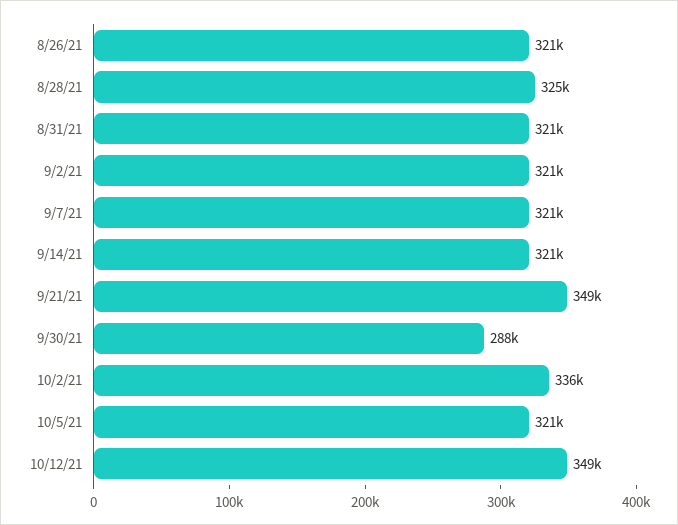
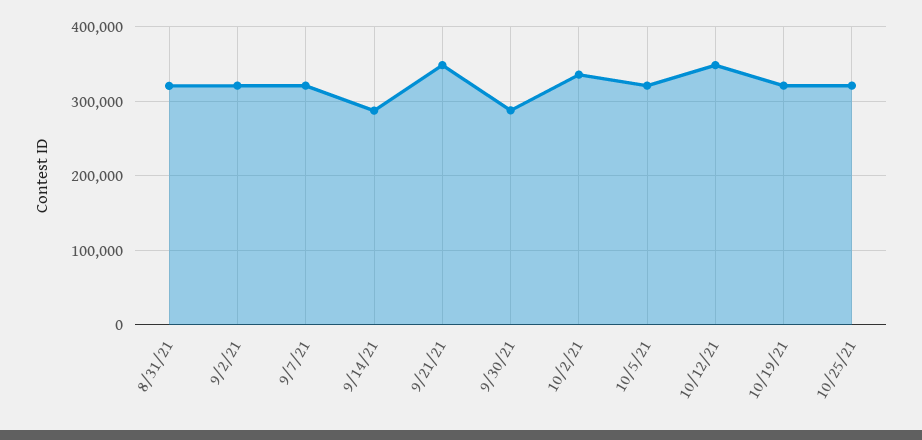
8/26/21: 321000 -> none
8/28/21: 325000 -> none
9/14/21: 321000 -> 290000
10/19/21: none -> 320000
10/25/21: none -> 320000

